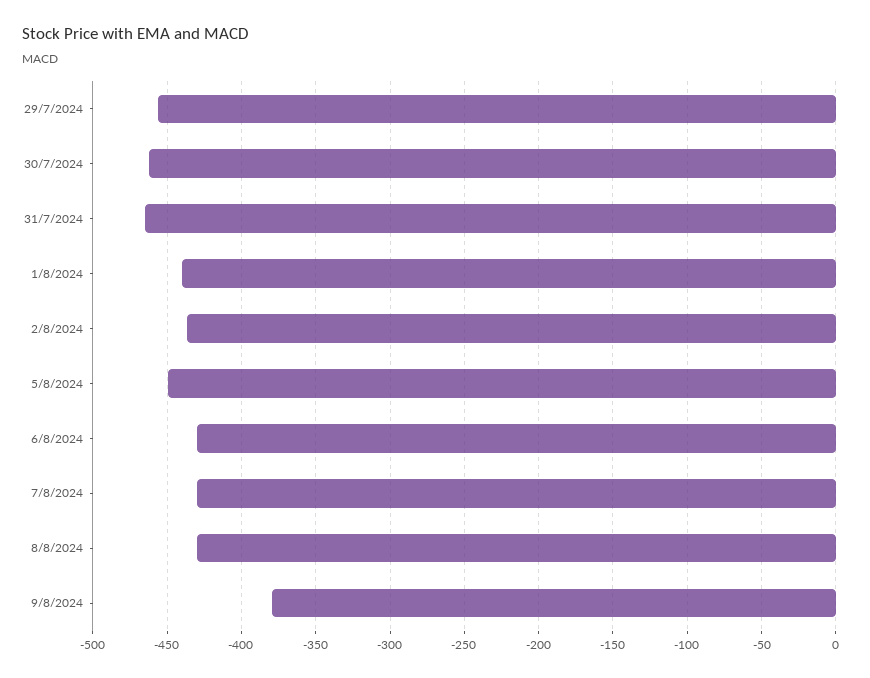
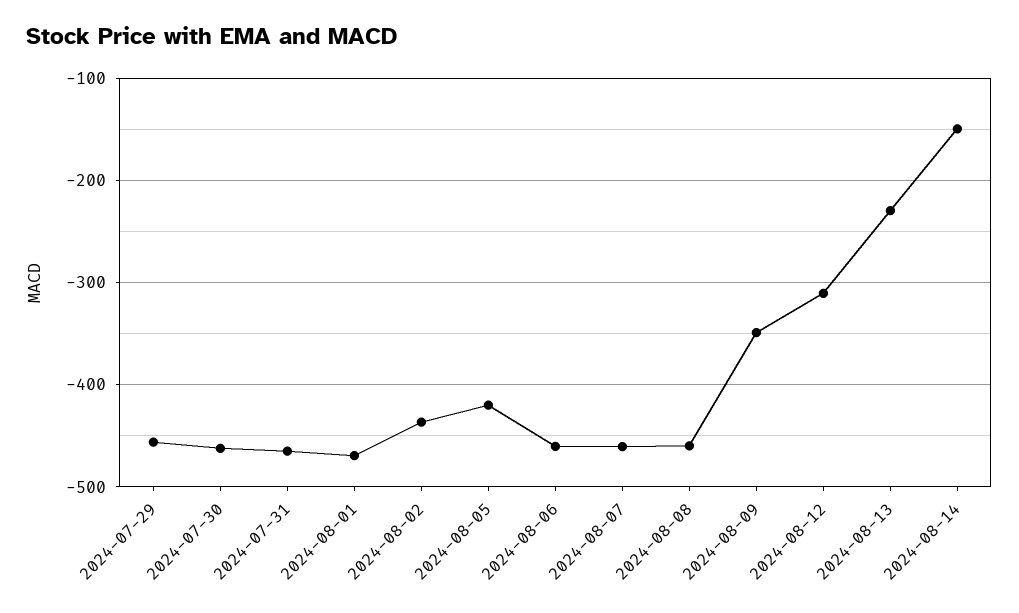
1/8/2024: -440 -> -470
5/8/2024: -450 -> -420
6/8/2024: -430 -> -460
7/8/2024: -430 -> -460
8/8/2024: -430 -> -460
9/8/2024: -380 -> -350
2024-08-12: none -> -310
2024-08-13: none -> -230
2024-08-14: none -> -150

